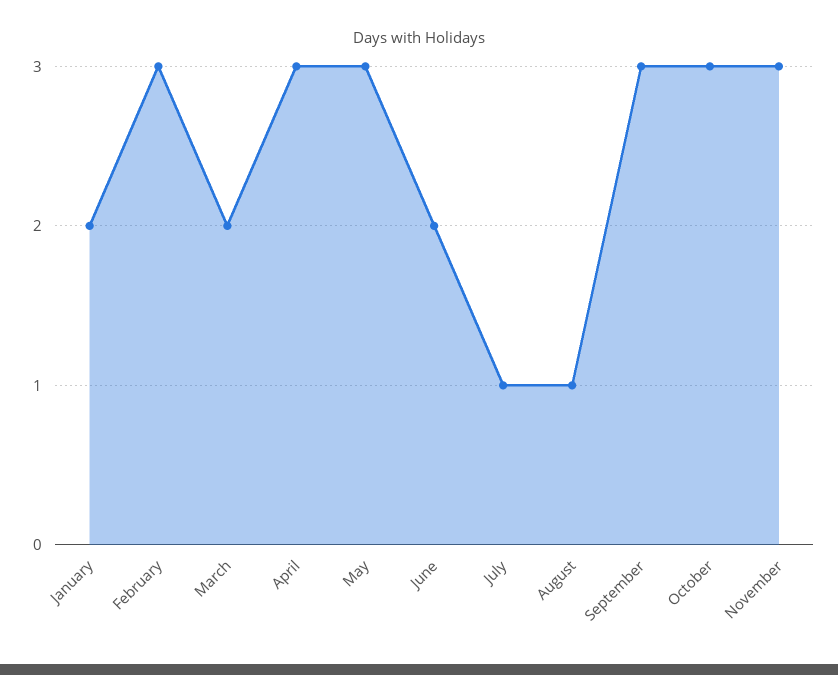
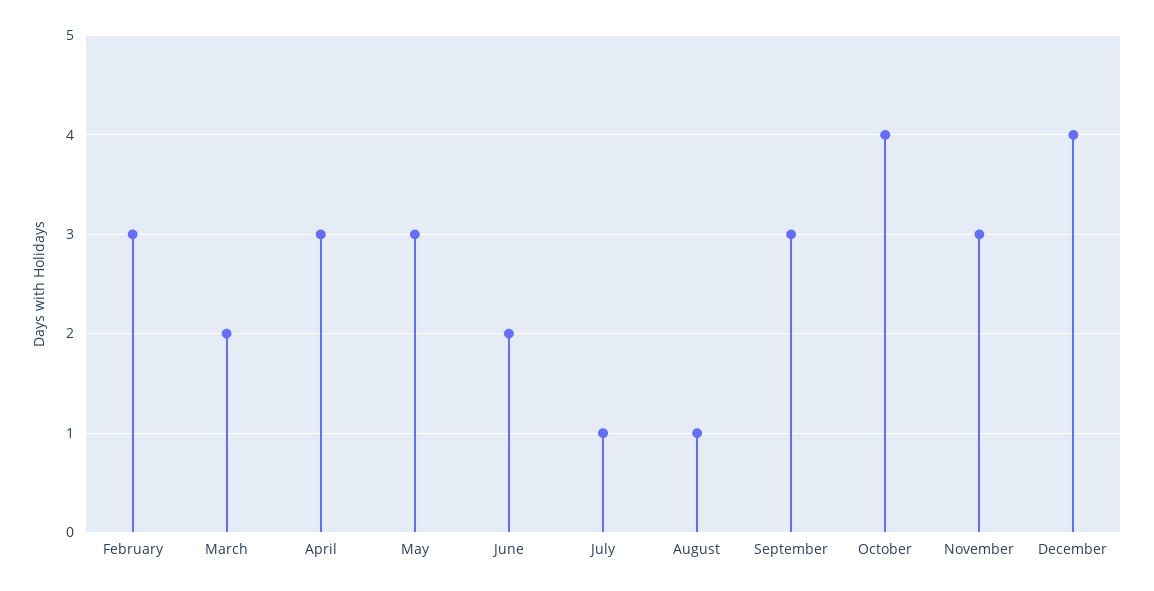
January: 2 -> none
October: 3 -> 4
December: none -> 4

